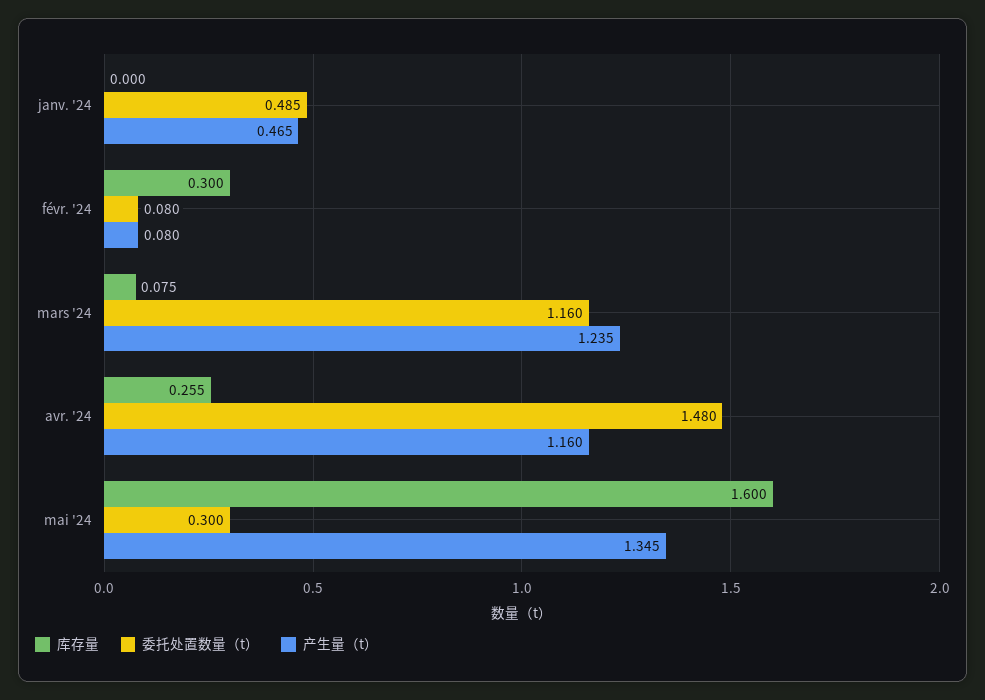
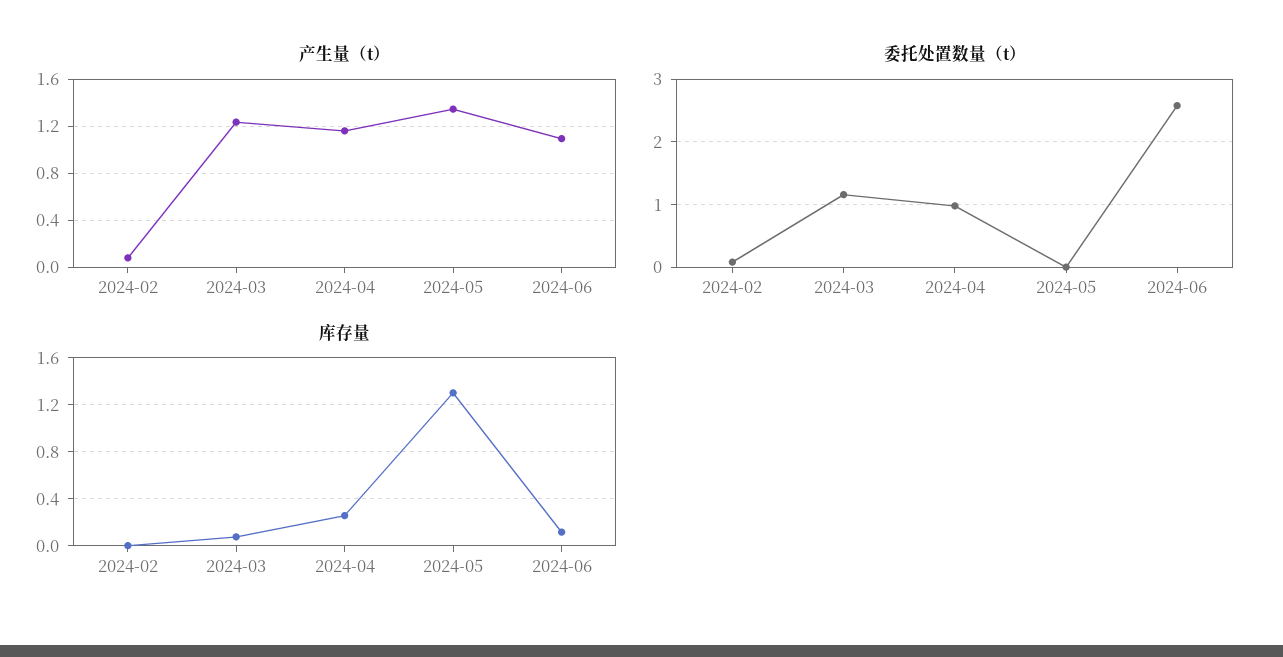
库存量, janv. '24: 0 -> none
委托处置数量（t）, janv. '24: 0.485 -> none
产生量（t）, janv. '24: 0.465 -> none
库存量, févr. '24: 0.3 -> 0
委托处置数量（t）, avr. '24: 1.48 -> 1
库存量, mai '24: 1.6 -> 1.3
委托处置数量（t）, mai '24: 0.3 -> 0
产生量（t）, 2024-06: none -> 1.1
委托处置数量（t）, 2024-06: none -> 2.6
库存量, 2024-06: none -> 0.1

